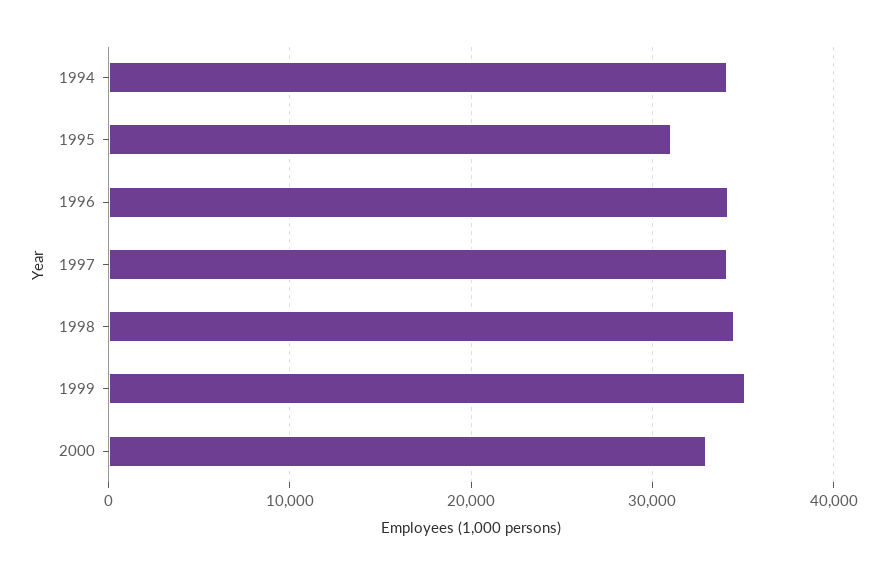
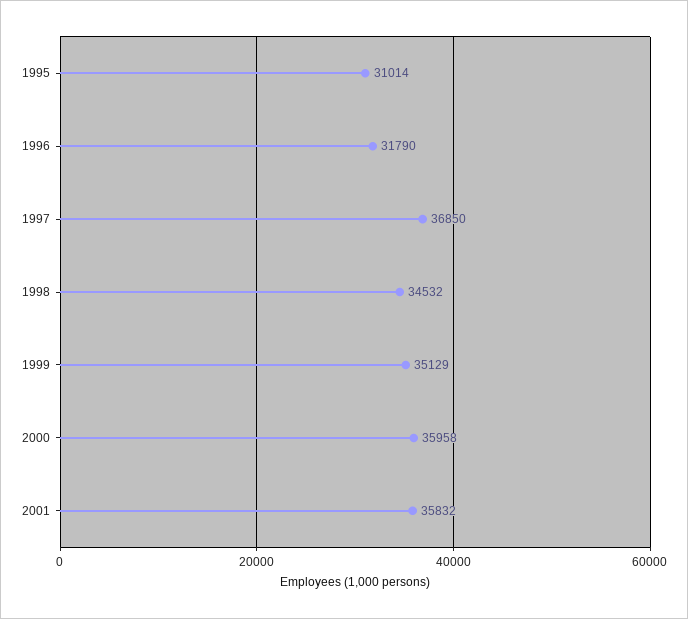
1994: 34000 -> none
1996: 34000 -> 31790
1997: 34000 -> 36850
2000: 33000 -> 35958
2001: none -> 35832

